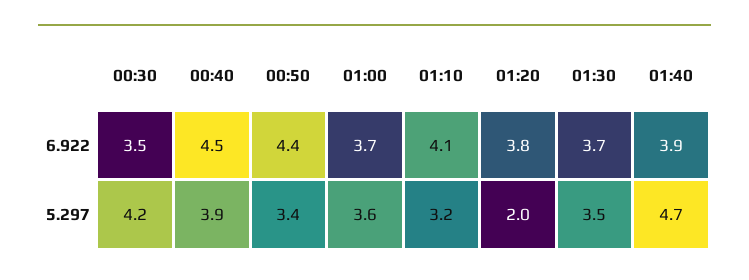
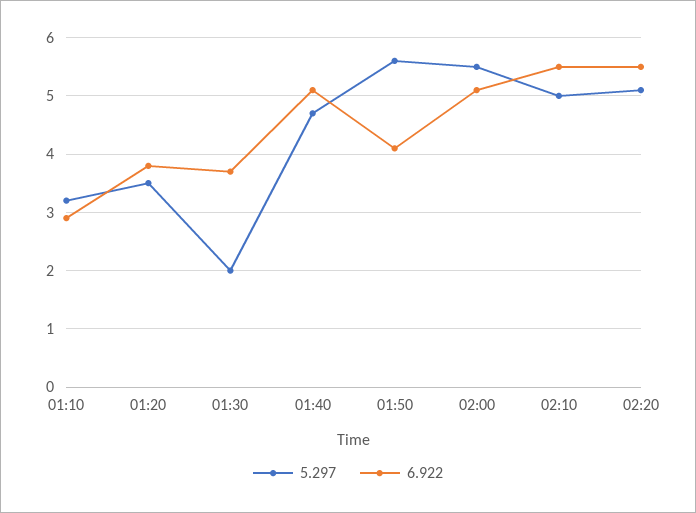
6.922, 00:30: 3.5 -> none
6.922, 00:40: 4.5 -> none
6.922, 00:50: 4.4 -> none
6.922, 01:00: 3.7 -> none
6.922, 01:10: 4.1 -> 3
6.922, 01:40: 3.9 -> 5
5.297, 00:30: 4.2 -> none
5.297, 00:40: 3.9 -> none
5.297, 00:50: 3.4 -> none
5.297, 01:00: 3.6 -> none
5.297, 01:20: 2 -> 3.5
5.297, 01:30: 3.5 -> 2
5.297, 01:50: none -> 5.5
6.922, 01:50: none -> 4
5.297, 02:00: none -> 5.5
6.922, 02:00: none -> 5
5.297, 02:10: none -> 5
6.922, 02:10: none -> 5.5
5.297, 02:20: none -> 5
6.922, 02:20: none -> 5.5

